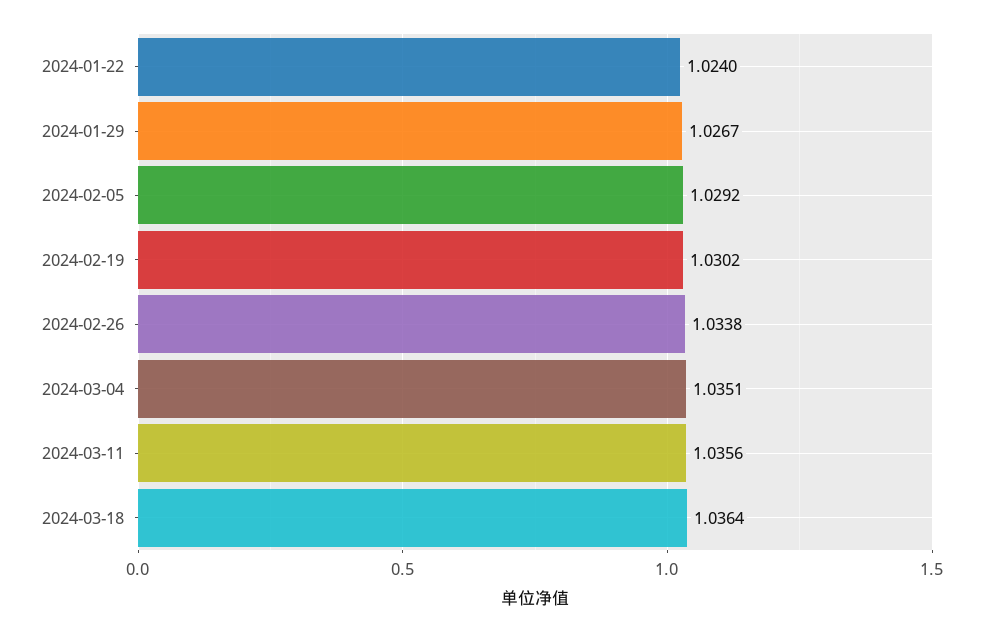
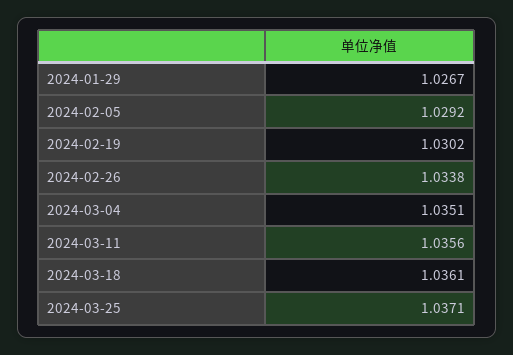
2024-01-22: 1.024 -> none
2024-03-18: 1.0364 -> 1.0361
2024-03-25: none -> 1.0371

